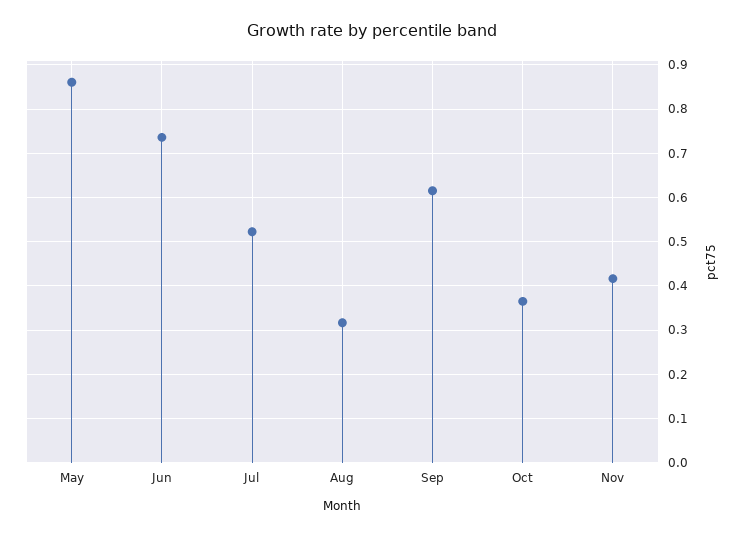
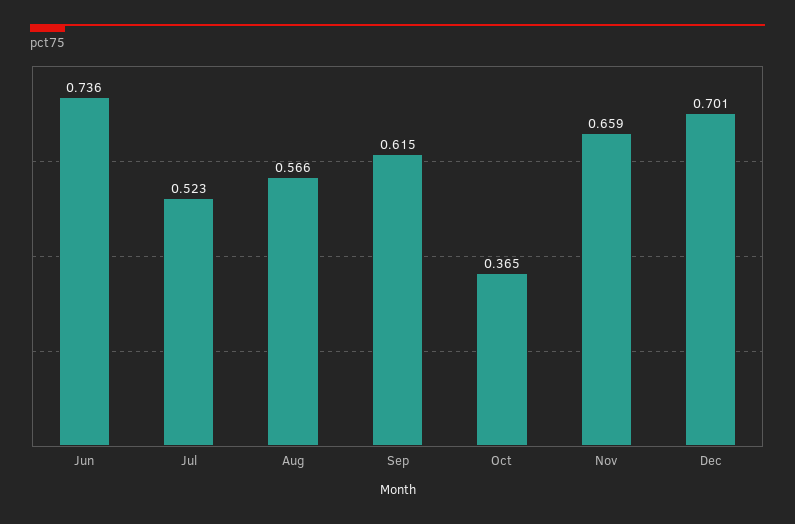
May: 0.86 -> none
Aug: 0.32 -> 0.566
Nov: 0.42 -> 0.659
Dec: none -> 0.701

